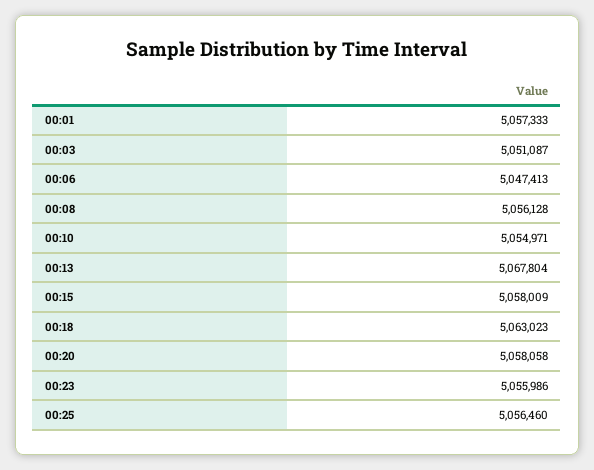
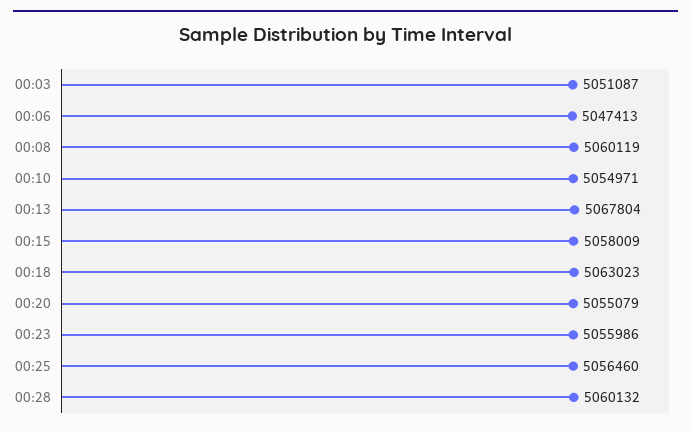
00:01: 5057333 -> none
00:08: 5056128 -> 5060119
00:20: 5058058 -> 5055079
00:28: none -> 5060132

